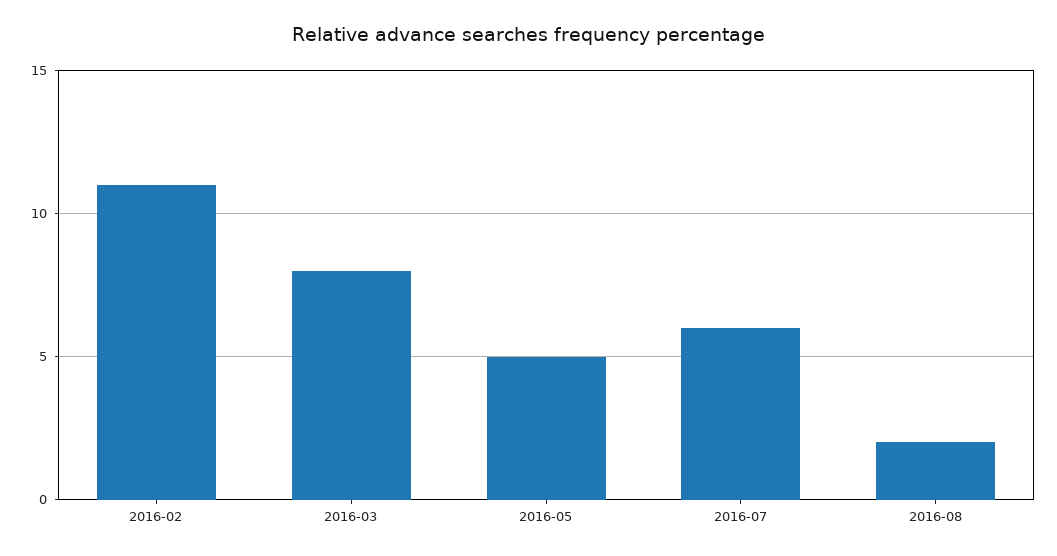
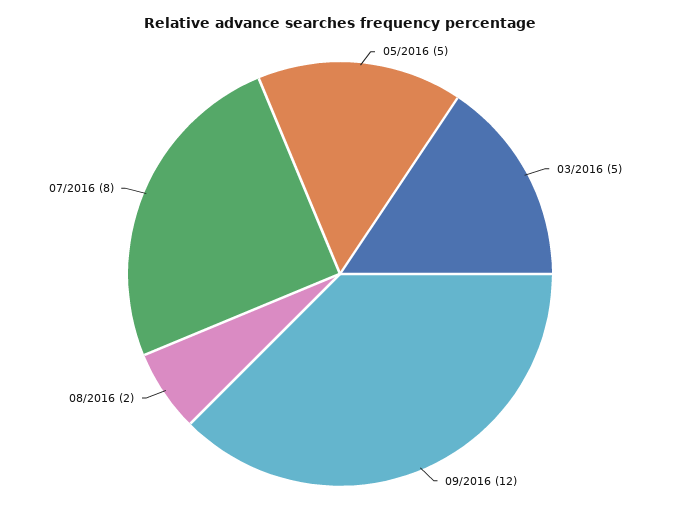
2016-02: 11 -> none
2016-03: 8 -> 5
2016-07: 6 -> 8
09/2016: none -> 12

